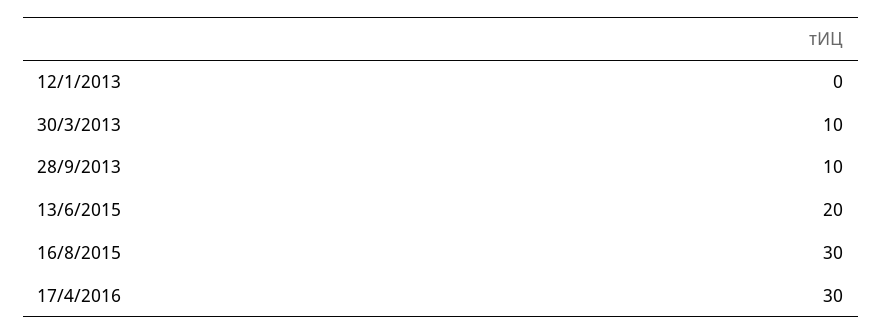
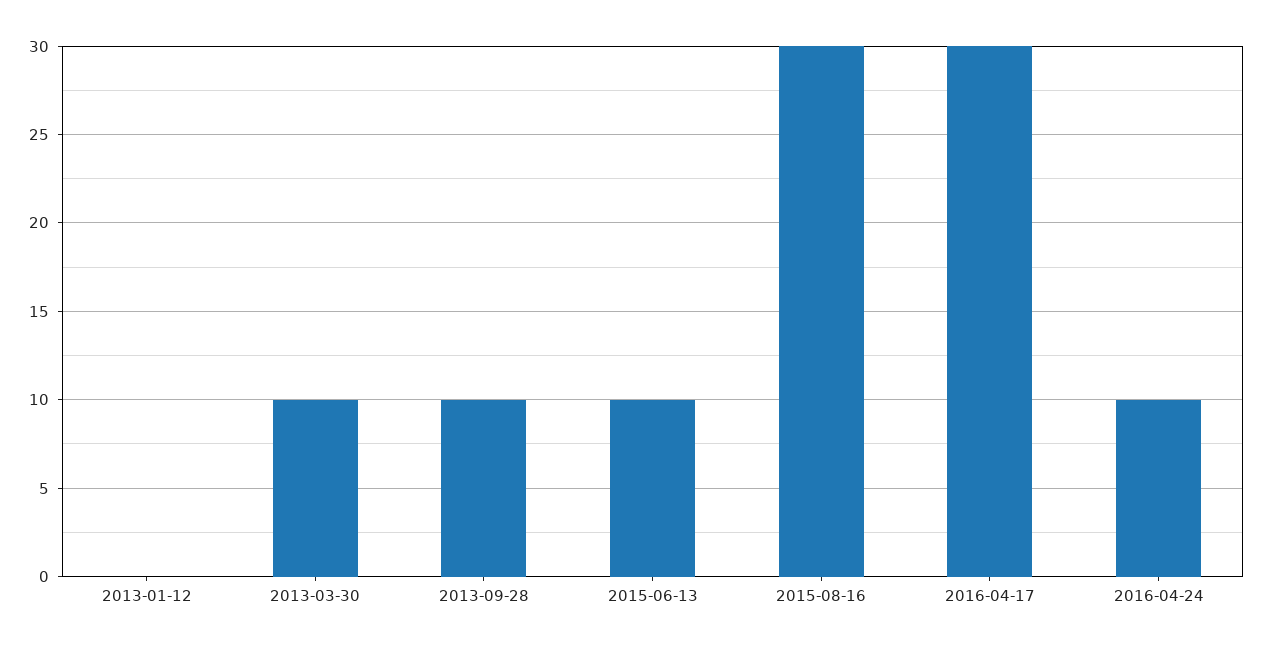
13/6/2015: 20 -> 10
2016-04-24: none -> 10

